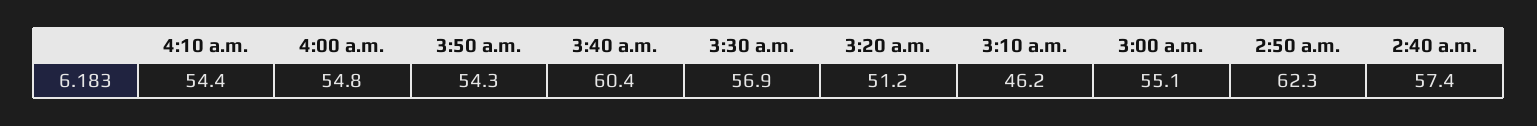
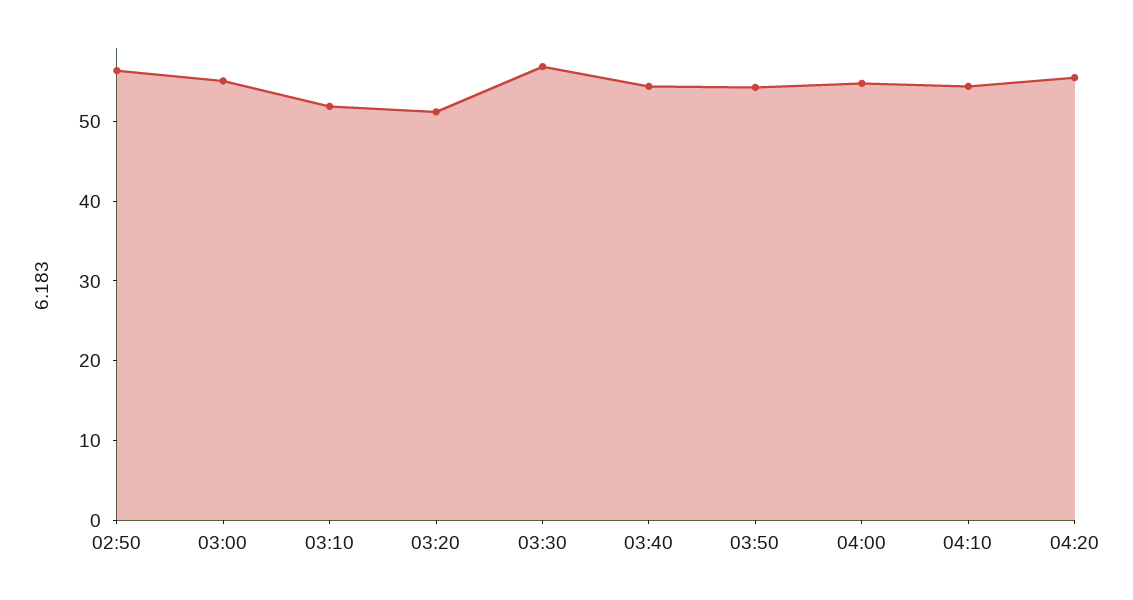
3:40 a.m.: 60.4 -> 54
3:10 a.m.: 46.2 -> 52
2:50 a.m.: 62.3 -> 56
2:40 a.m.: 57.4 -> none
04:20: none -> 56

